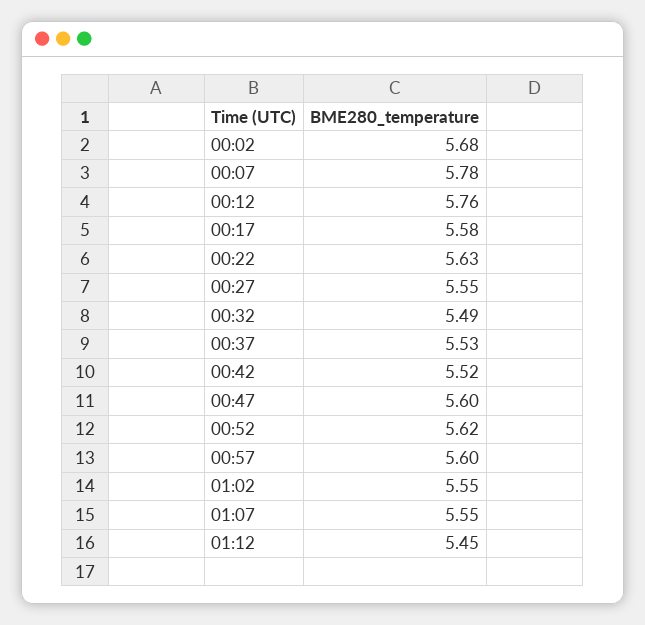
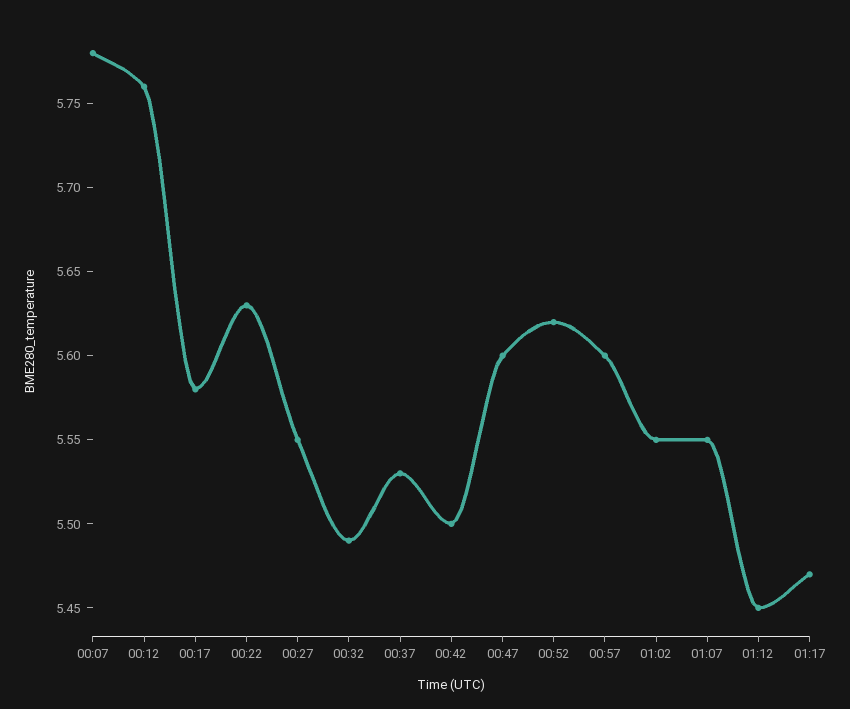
00:02: 5.68 -> none
00:42: 5.52 -> 5.5
01:17: none -> 5.47

